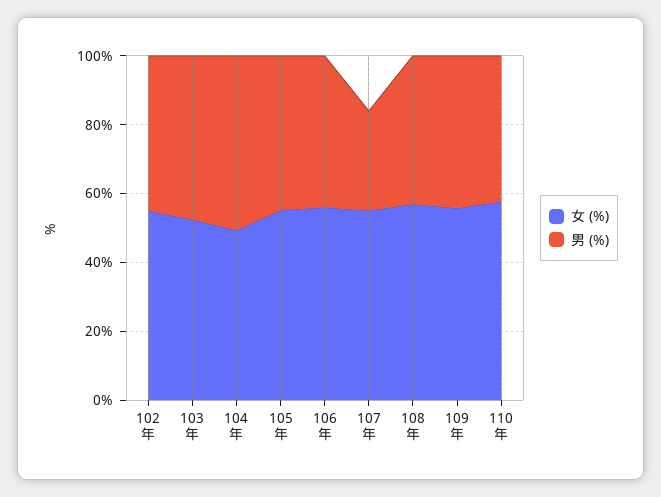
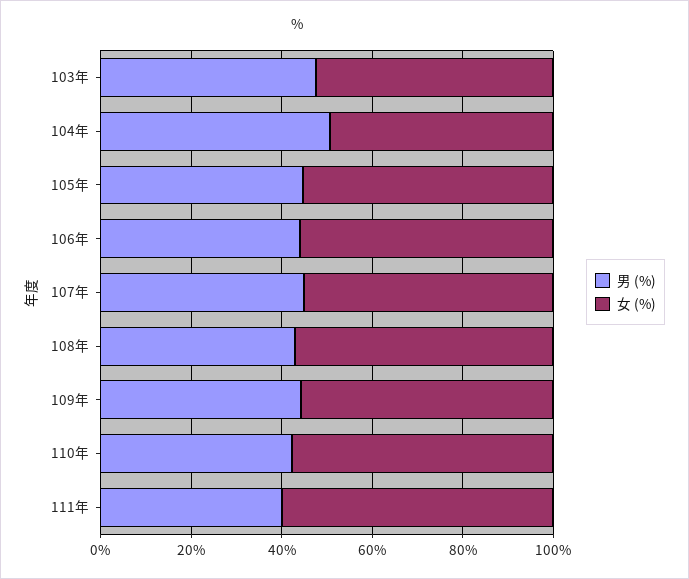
女 (%), 102年: 55 -> none
男 (%), 102年: 45 -> none
男 (%), 107年: 30 -> 45
男 (%), 111年: none -> 40
女 (%), 111年: none -> 60

